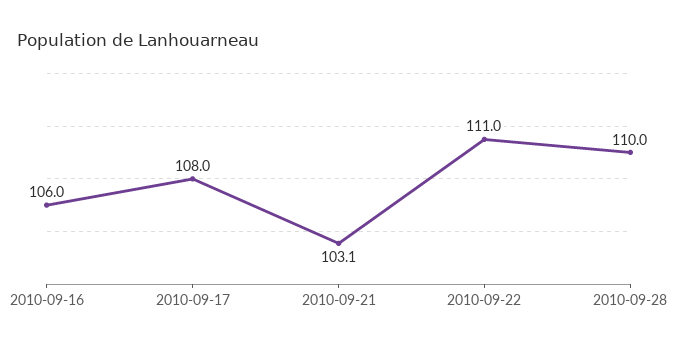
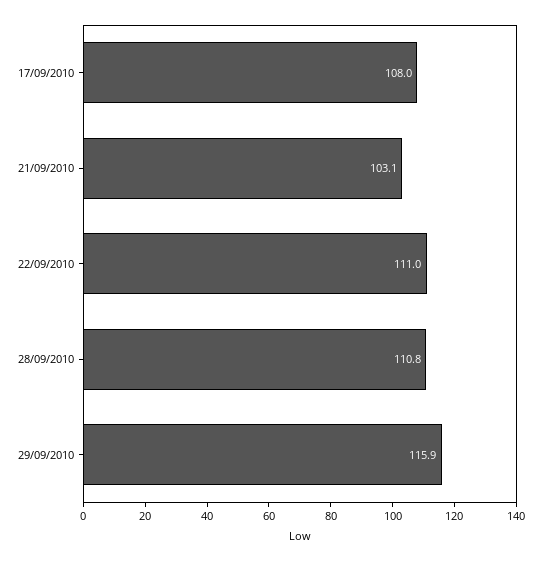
2010-09-16: 106 -> none
2010-09-28: 110 -> 110.8
29/09/2010: none -> 115.9

